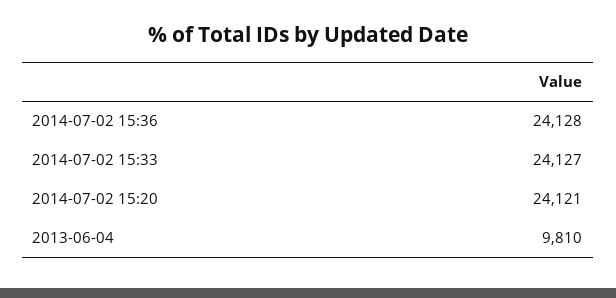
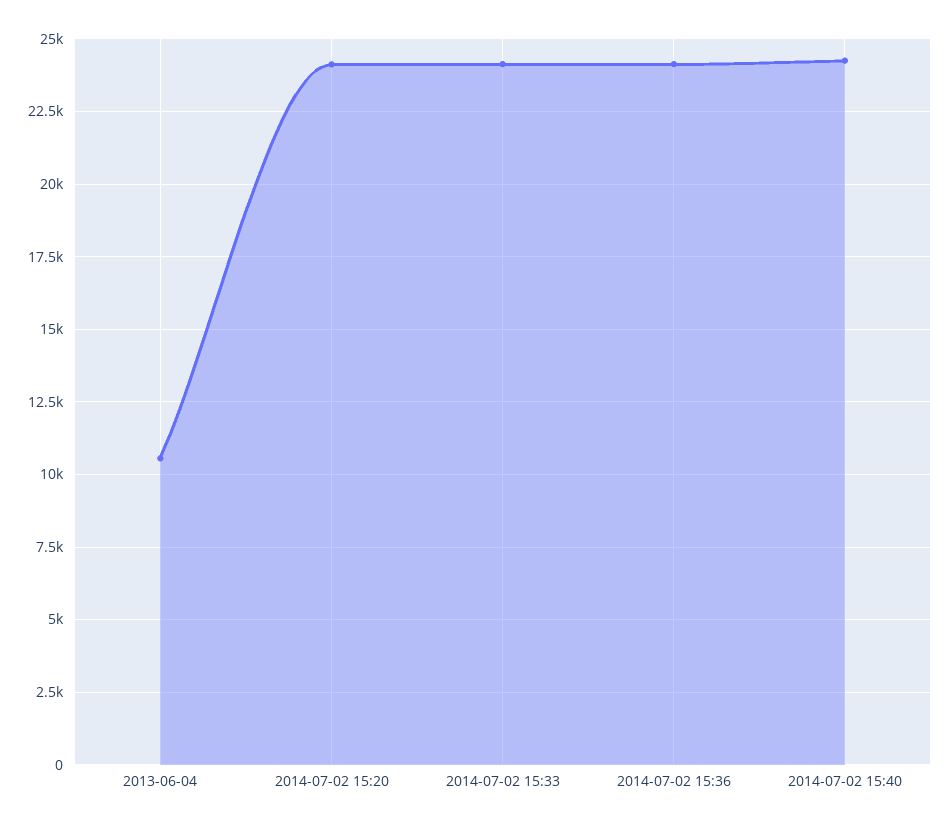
2013-06-04: 9810 -> 10500
2014-07-02 15:40: none -> 24250

